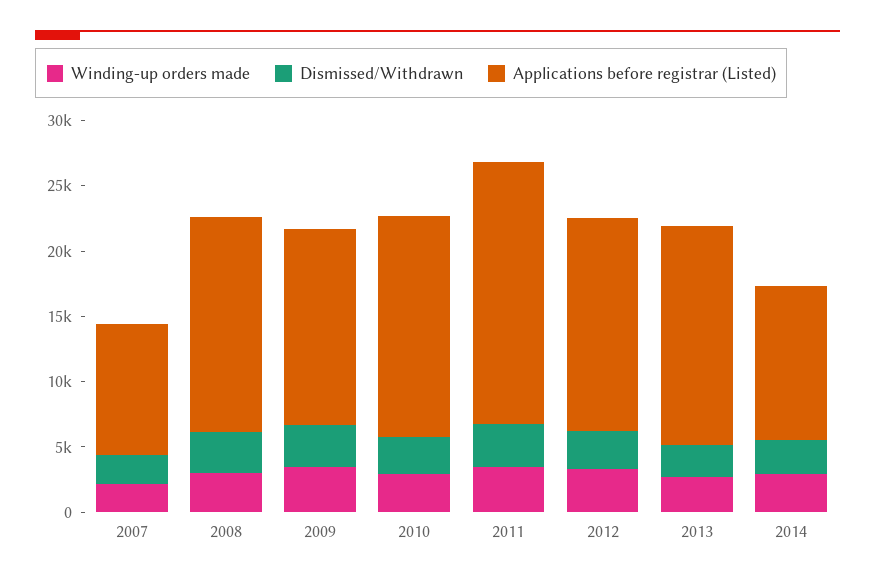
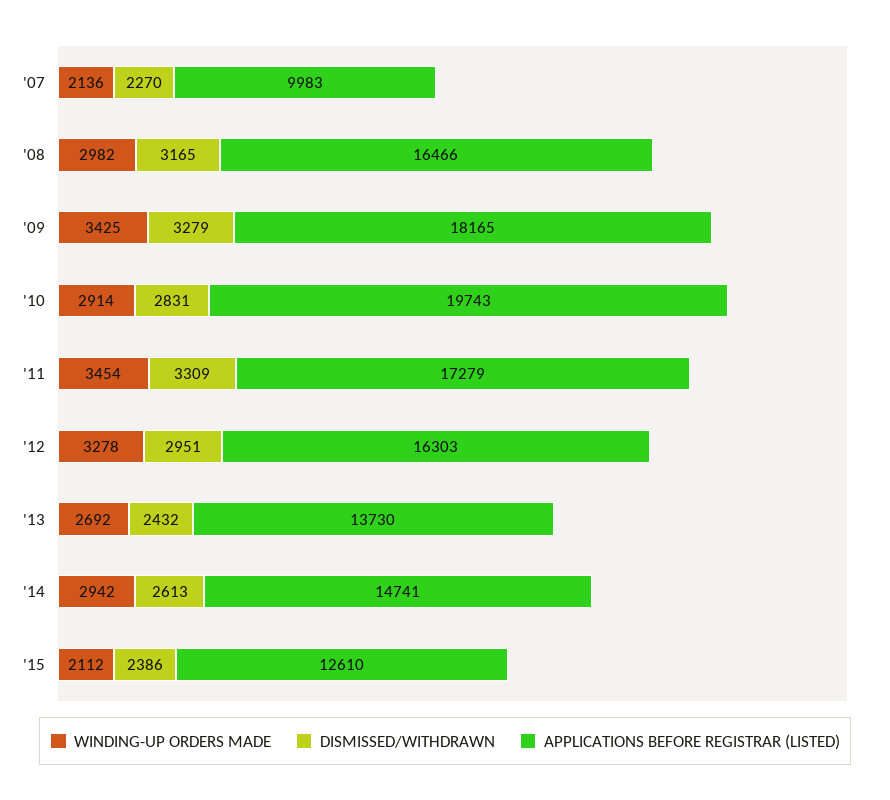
Applications before registrar (Listed), 2009: 15000 -> 18165
Applications before registrar (Listed), 2010: 17000 -> 19743
Applications before registrar (Listed), 2011: 20000 -> 17279
Applications before registrar (Listed), 2013: 17000 -> 13730
Applications before registrar (Listed), 2014: 12000 -> 14741
Winding-up orders made, '15: none -> 2112
Dismissed/Withdrawn, '15: none -> 2386
Applications before registrar (Listed), '15: none -> 12610

